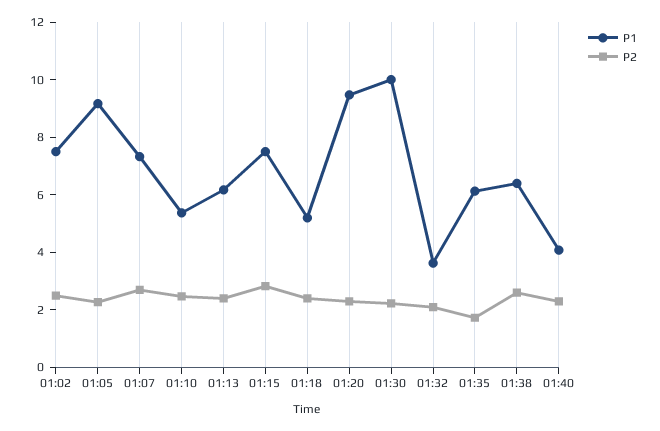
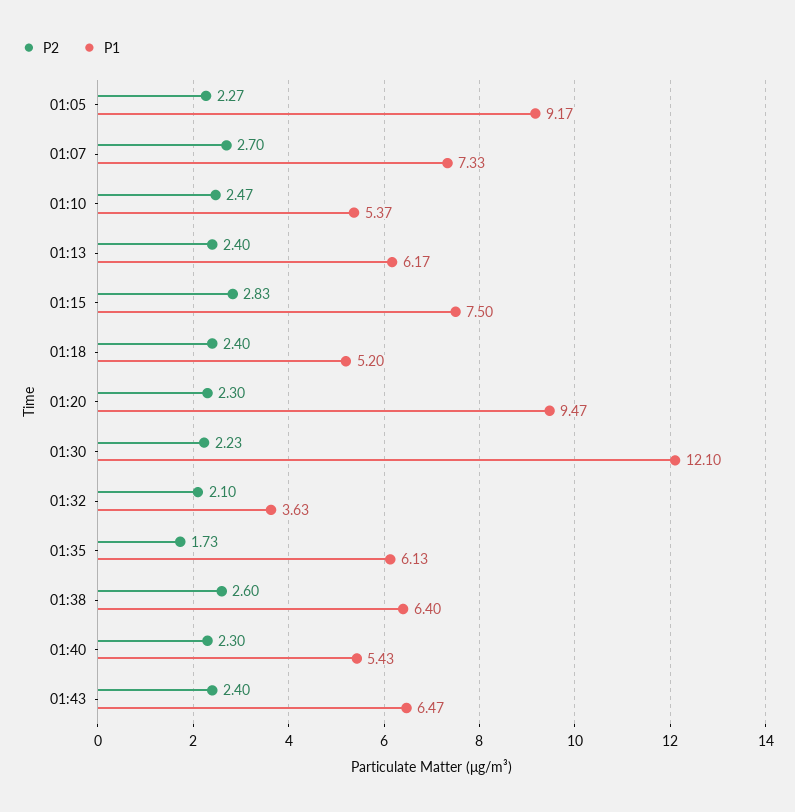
P1, 01:02: 7.5 -> none
P2, 01:02: 2.5 -> none
P1, 01:30: 10 -> 12.1
P1, 01:40: 4 -> 5.43
P2, 01:43: none -> 2.4
P1, 01:43: none -> 6.47

